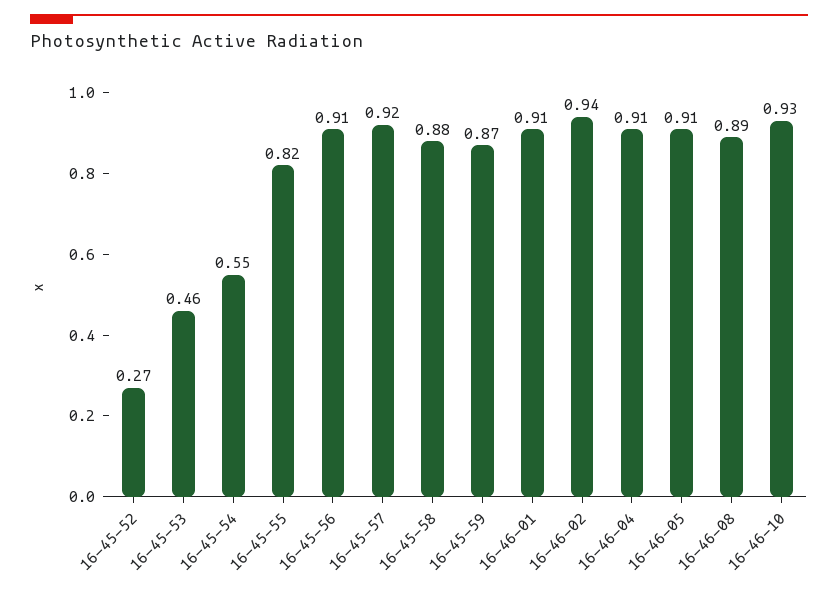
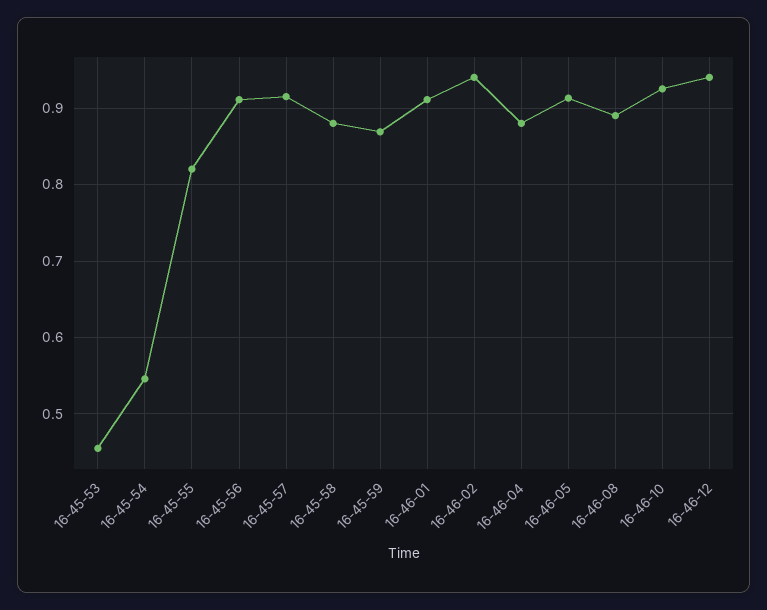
16-45-52: 0.27 -> none
16-46-04: 0.91 -> 0.88
16-46-12: none -> 0.94

